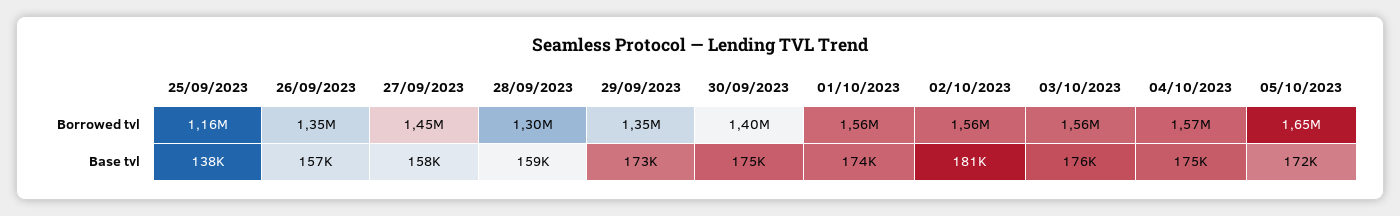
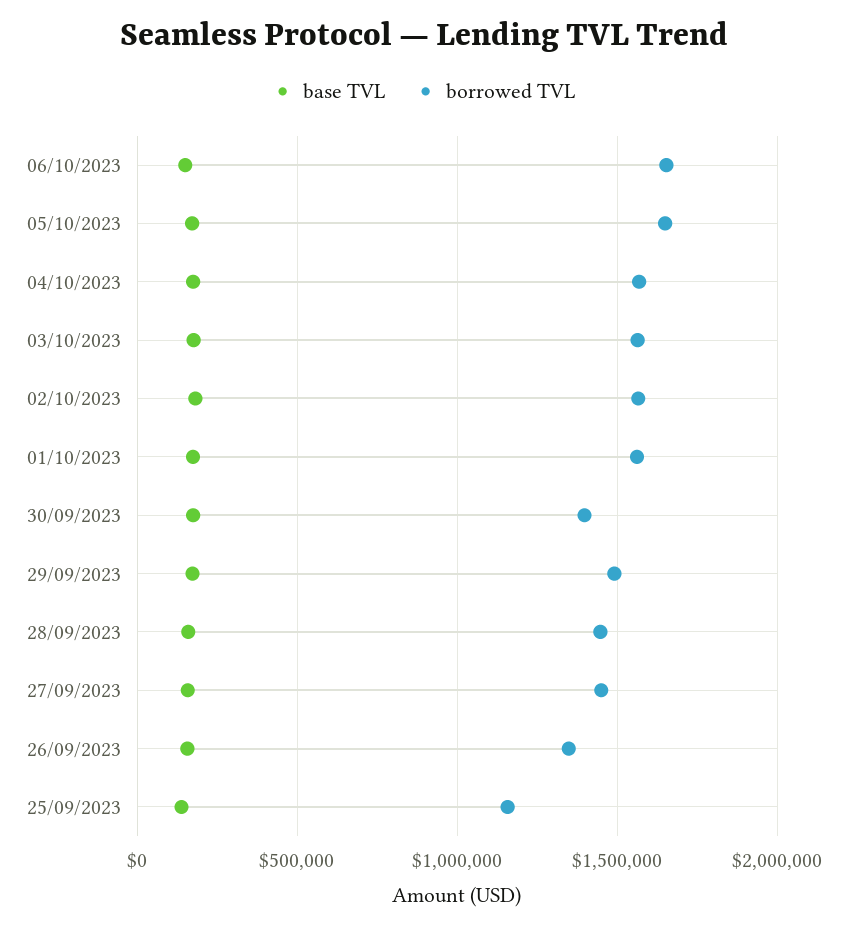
Borrowed tvl, 28/09/2023: 1300000 -> 1450000
Borrowed tvl, 29/09/2023: 1350000 -> 1500000
Base tvl, 06/10/2023: none -> 150000
Borrowed tvl, 06/10/2023: none -> 1650000

